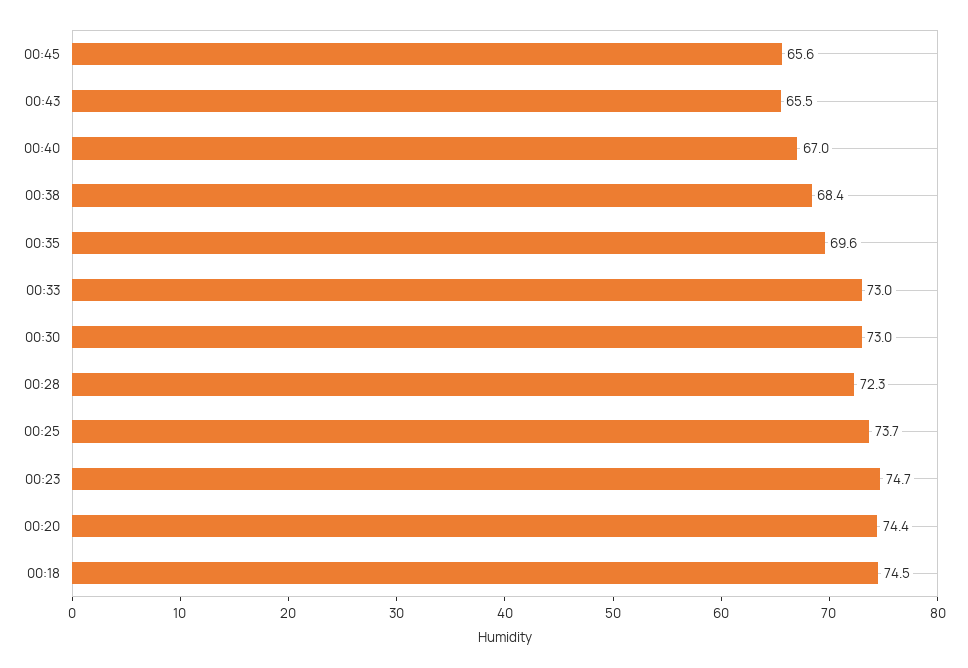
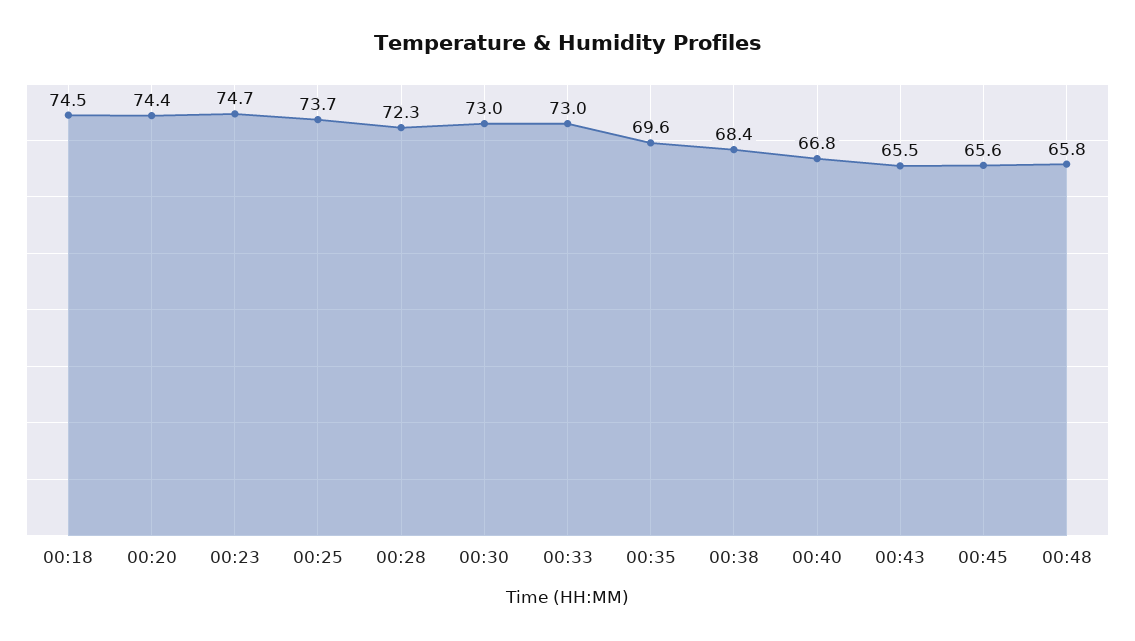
00:40: 67 -> 66.8
00:48: none -> 65.8

